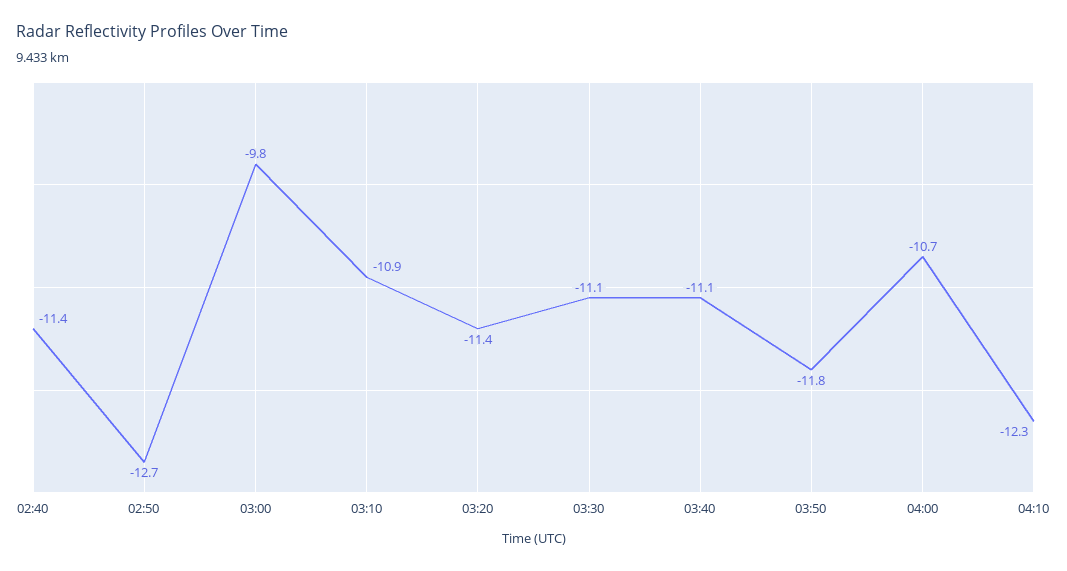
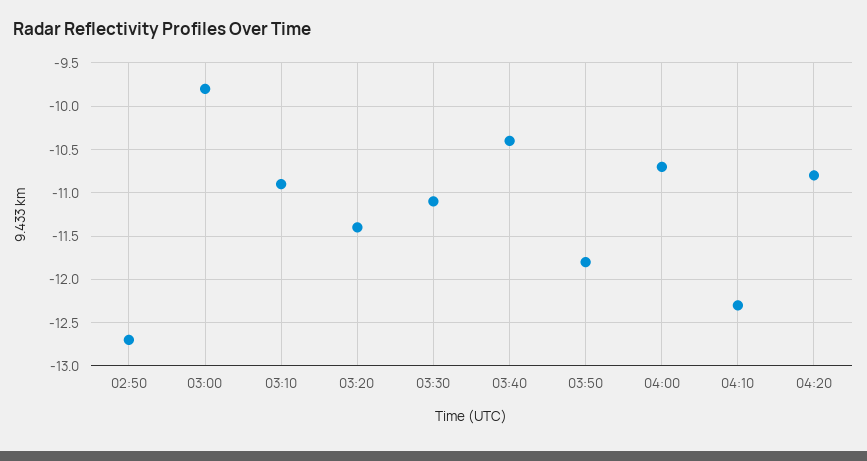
02:40: -11.4 -> none
03:40: -11.1 -> -10.4
04:20: none -> -10.8

